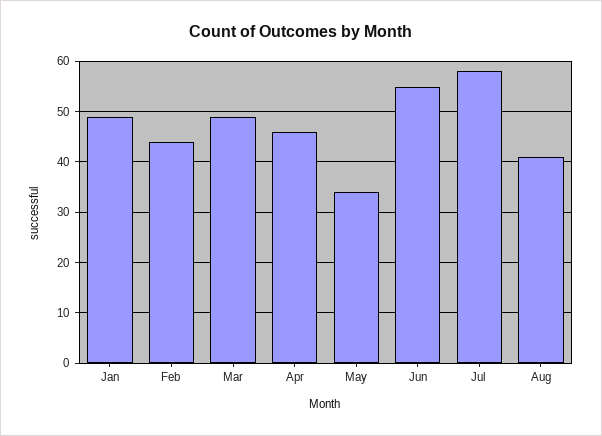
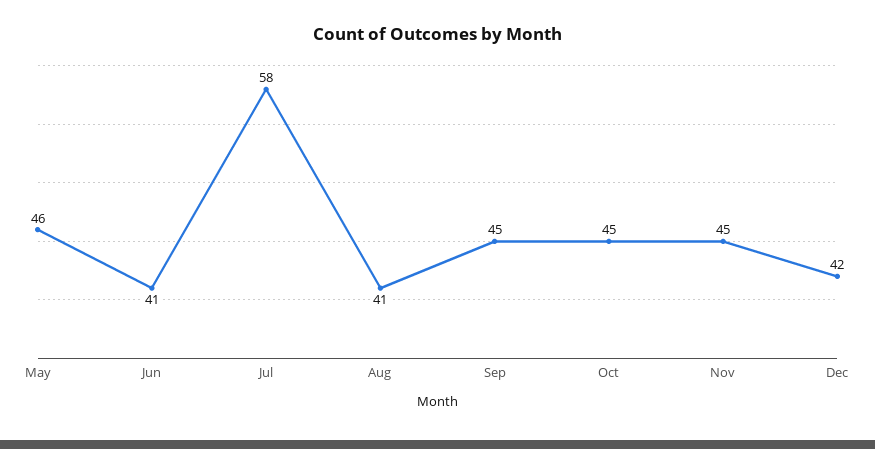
Jan: 50 -> none
Feb: 45 -> none
Mar: 50 -> none
Apr: 45 -> none
May: 35 -> 46
Jun: 55 -> 41
Sep: none -> 45
Oct: none -> 45
Nov: none -> 45
Dec: none -> 42

